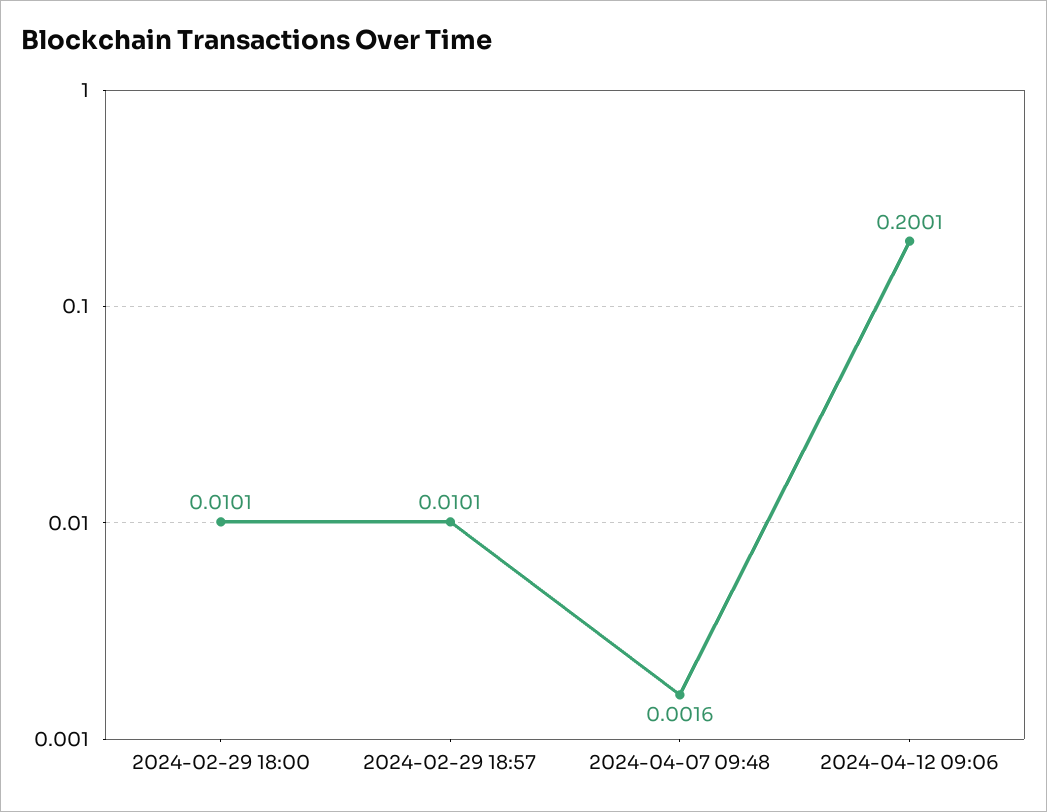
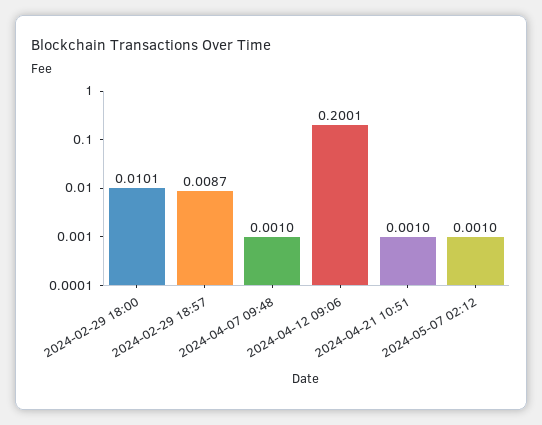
2024-02-29 18:57: 0.0101 -> 0.0087
2024-04-07 09:48: 0.0016 -> 0.001
2024-04-21 10:51: none -> 0.001
2024-05-07 02:12: none -> 0.001

